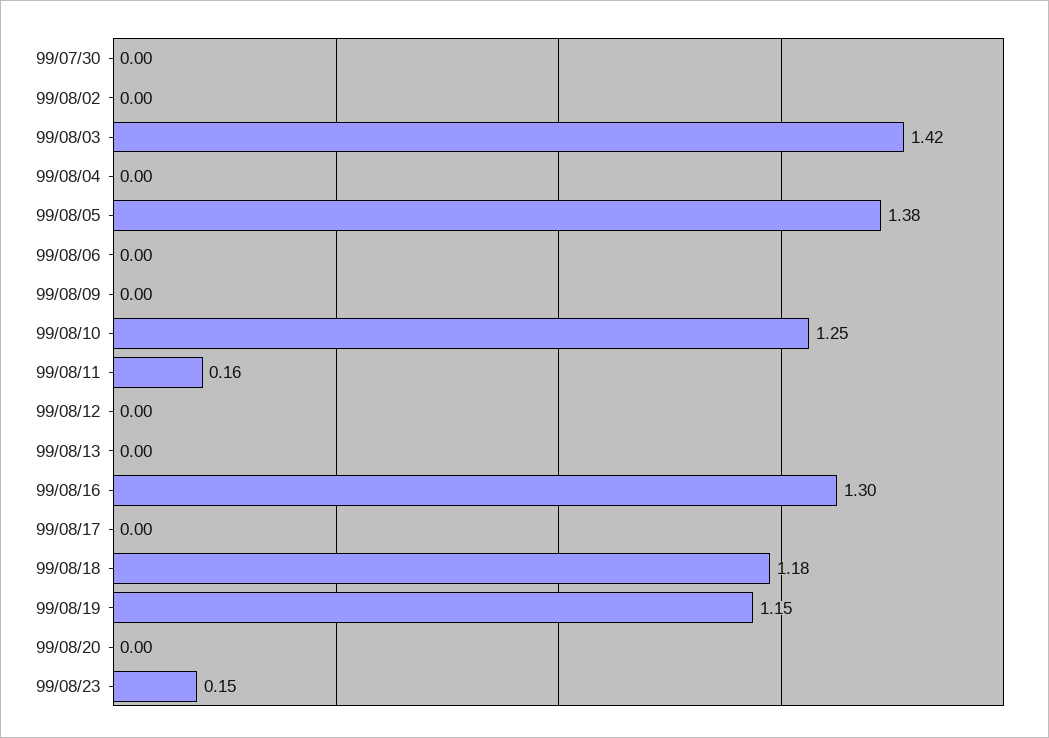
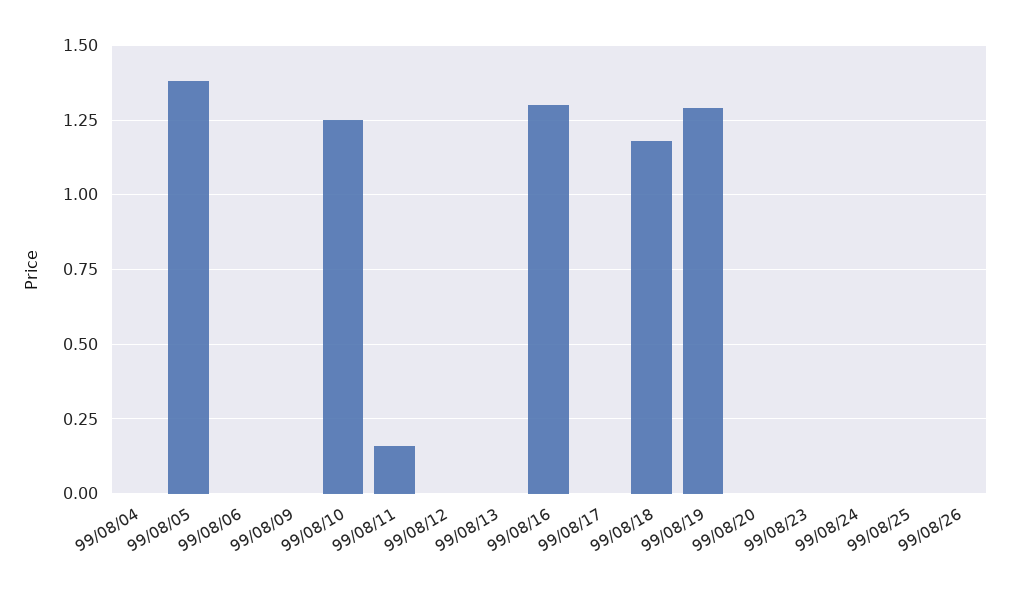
99/07/30: 0 -> none
99/08/02: 0 -> none
99/08/03: 1.42 -> none
99/08/19: 1.15 -> 1.3
99/08/23: 0.15 -> 0
99/08/24: none -> 0
99/08/25: none -> 0
99/08/26: none -> 0

